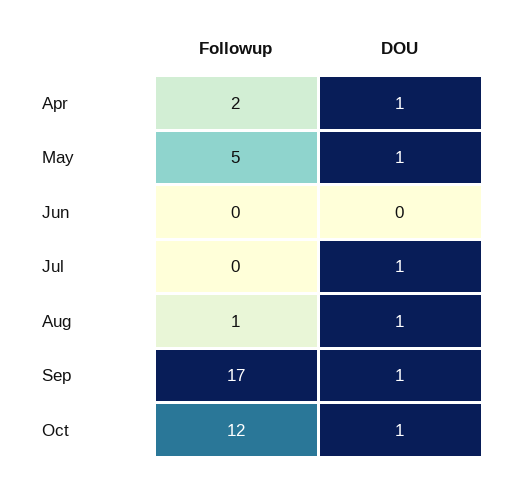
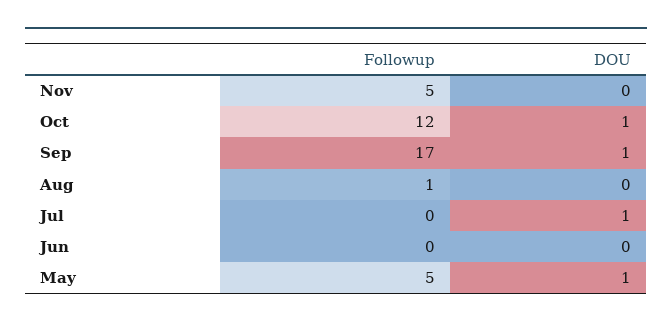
Followup, Apr: 2 -> none
DOU, Apr: 1 -> none
DOU, Aug: 1 -> 0
Followup, Nov: none -> 5
DOU, Nov: none -> 0

